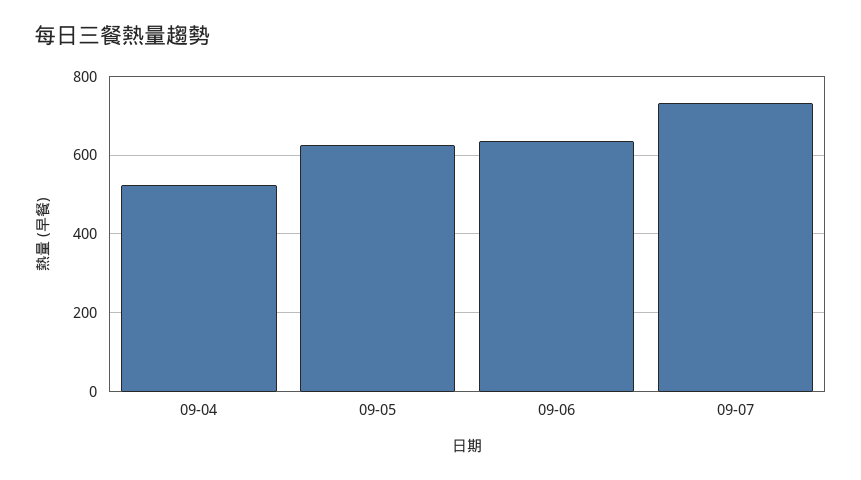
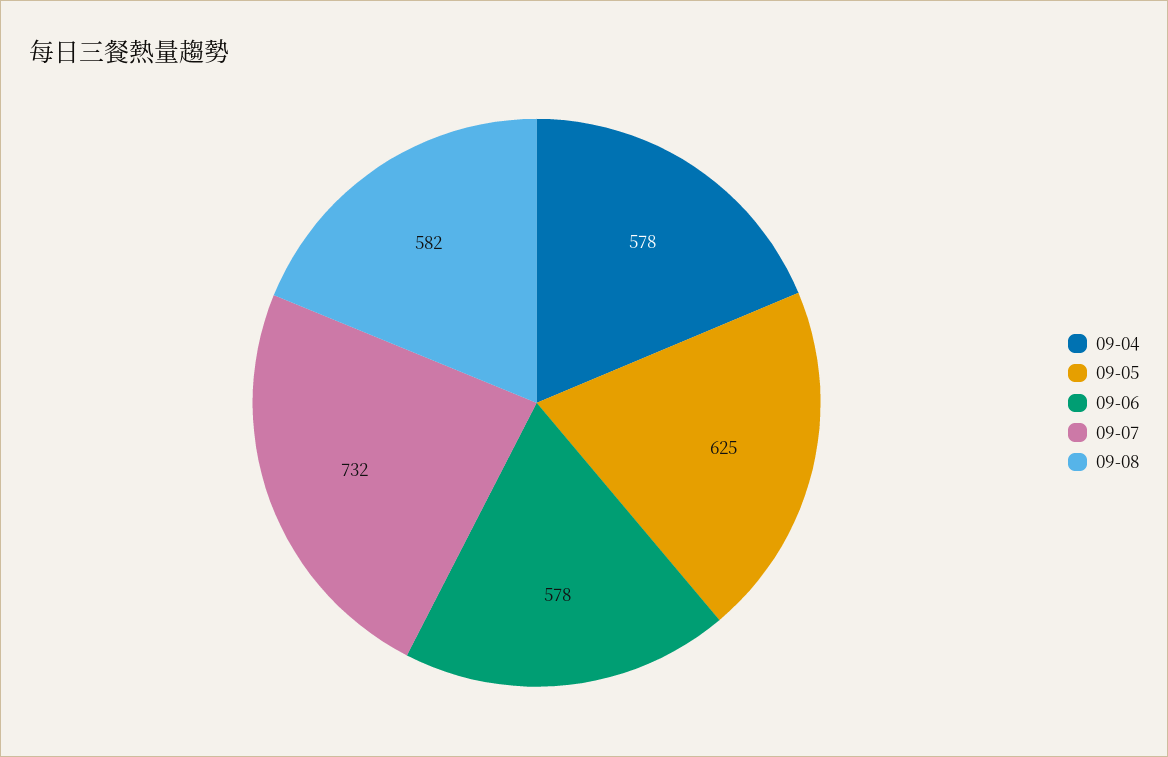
09-04: 520 -> 578
09-06: 640 -> 578
09-08: none -> 582

